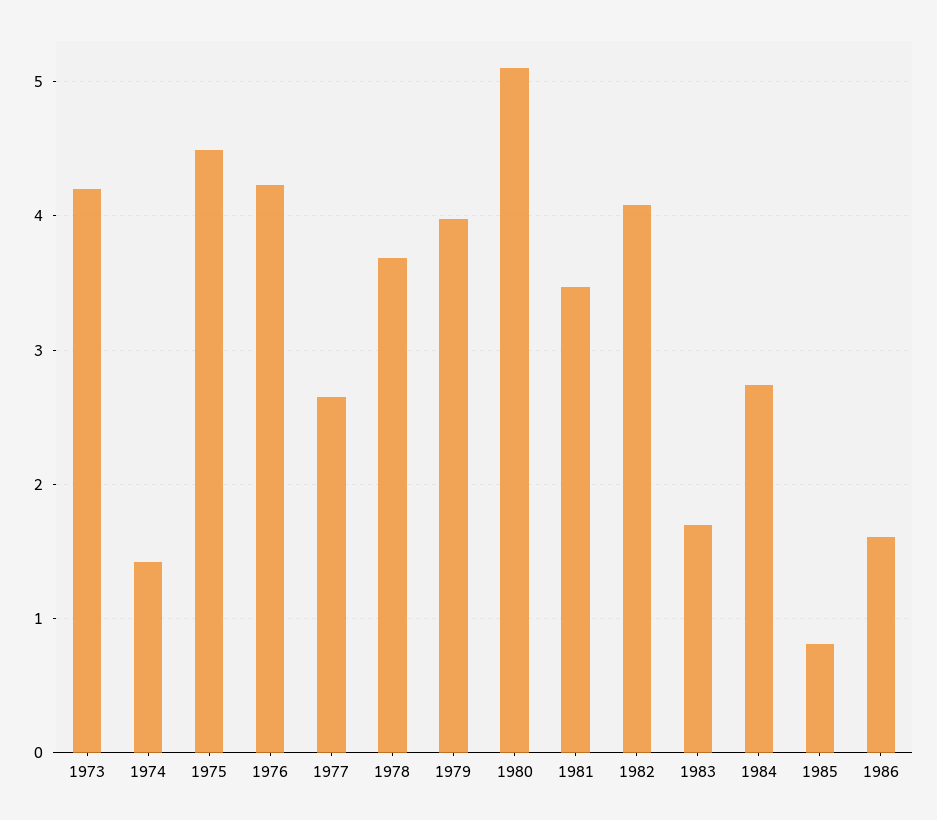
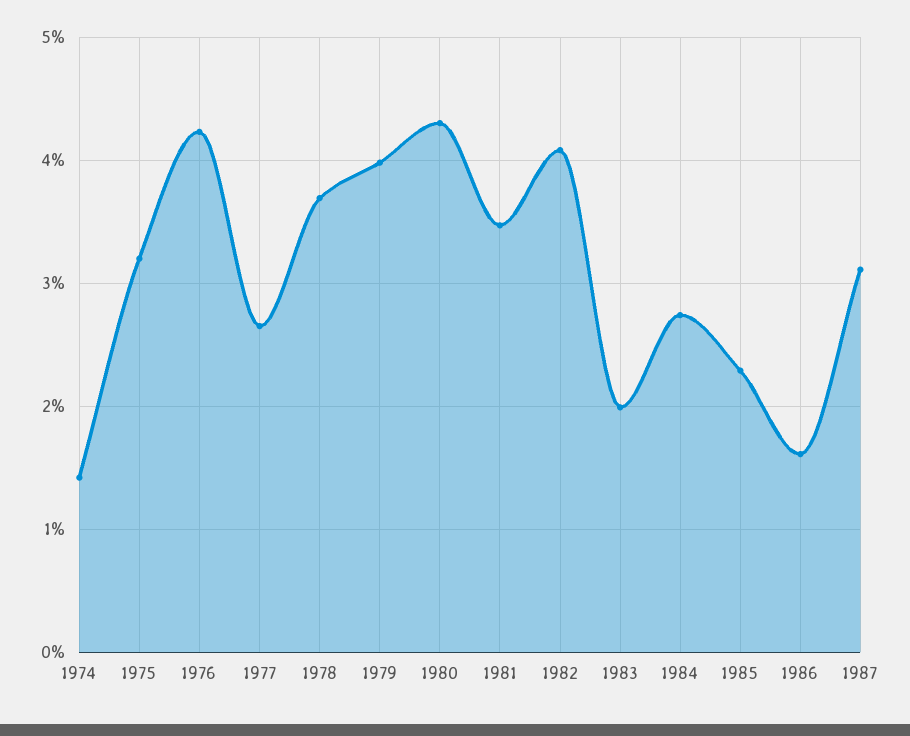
1973: 4.2 -> none
1975: 4.5 -> 3.2
1980: 5.1 -> 4.3
1983: 1.7 -> 2
1985: 0.8 -> 2.3
1987: none -> 3.1

